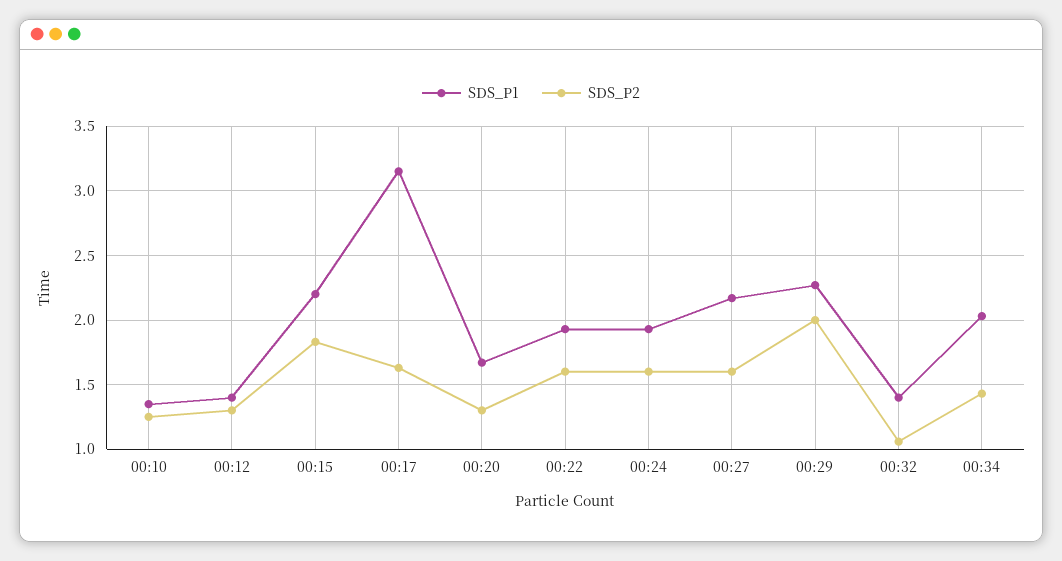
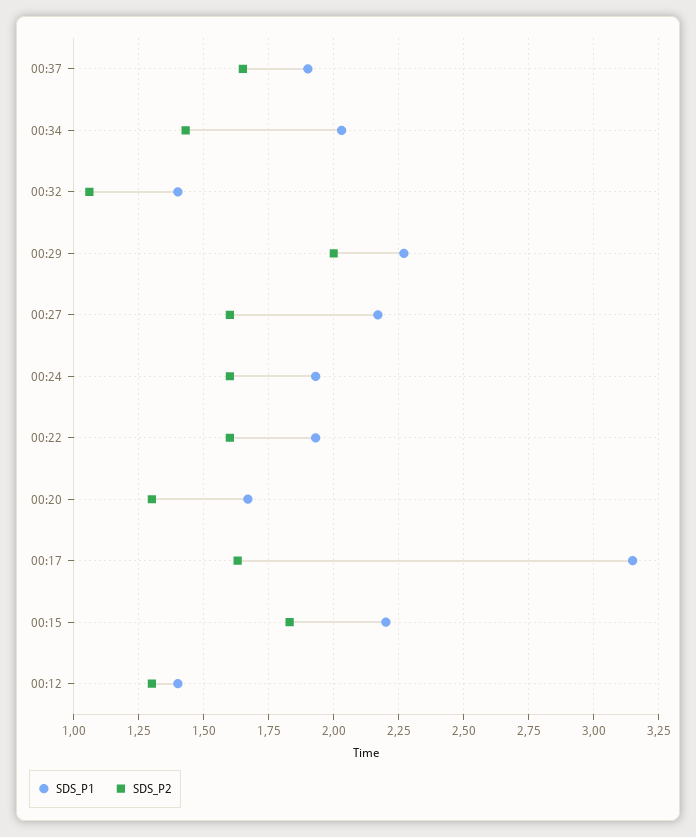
SDS_P1, 00:10: 1.35 -> none
SDS_P2, 00:10: 1.25 -> none
SDS_P1, 00:37: none -> 1.9
SDS_P2, 00:37: none -> 1.65

